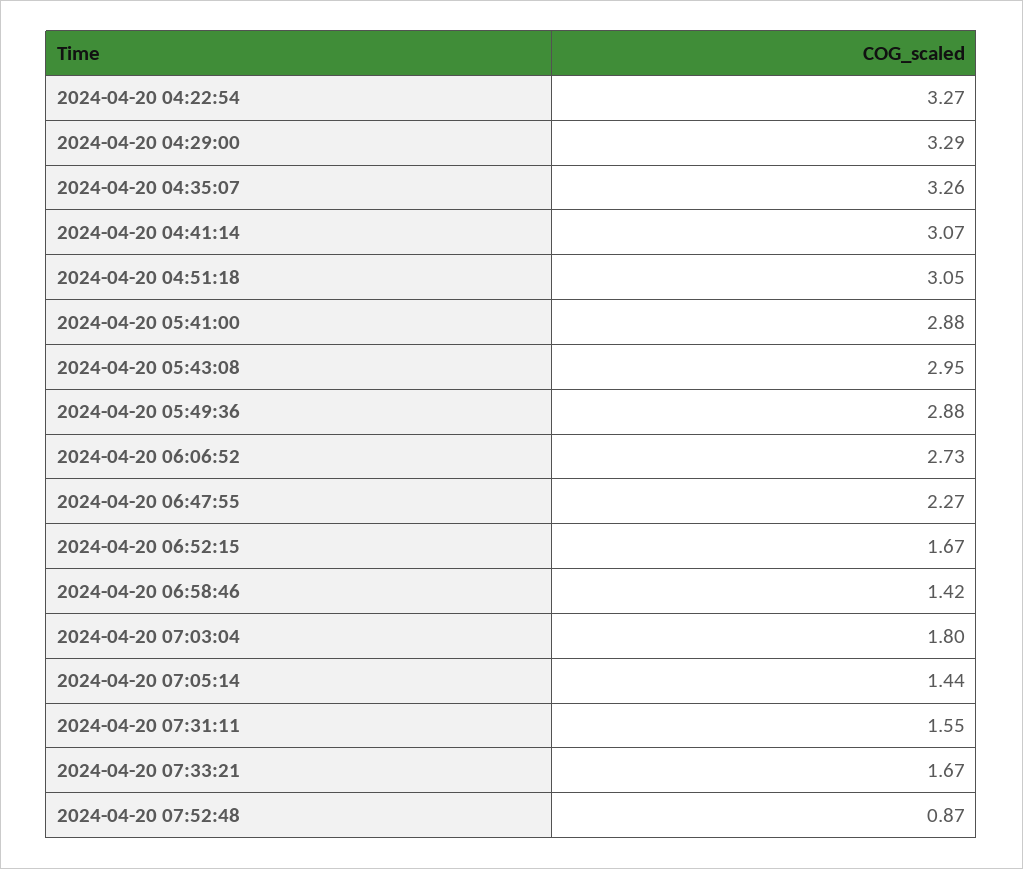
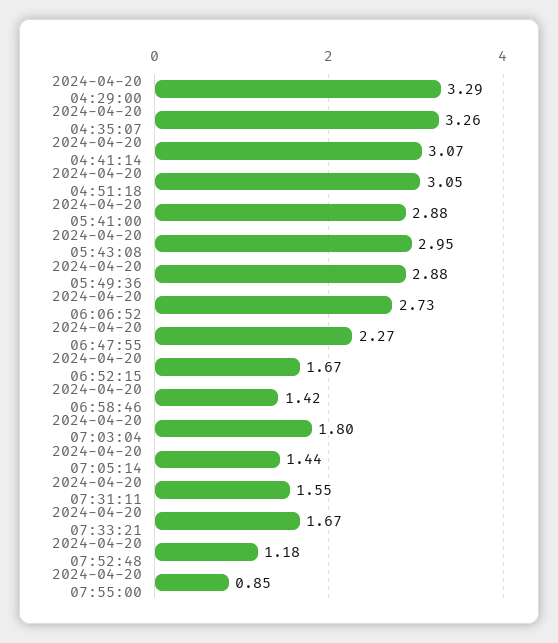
2024-04-20 04:22:54: 3.27 -> none
2024-04-20 07:52:48: 0.87 -> 1.18
2024-04-20 07:55:00: none -> 0.85

